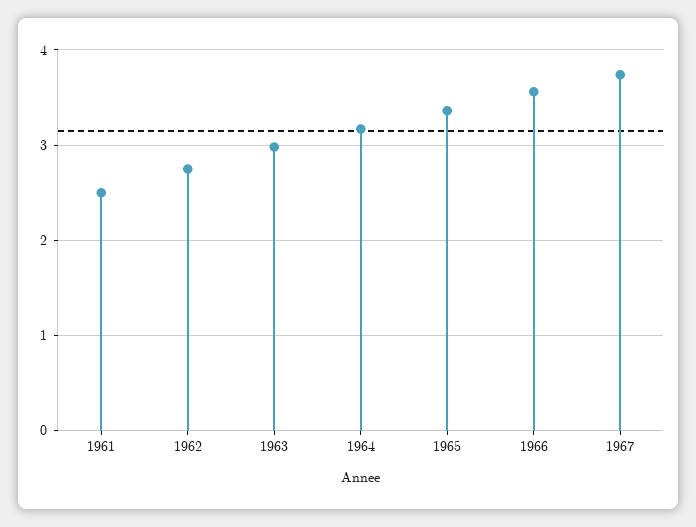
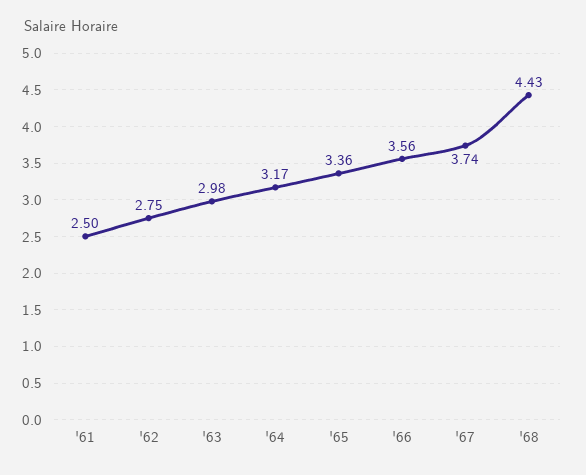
'68: none -> 4.43

